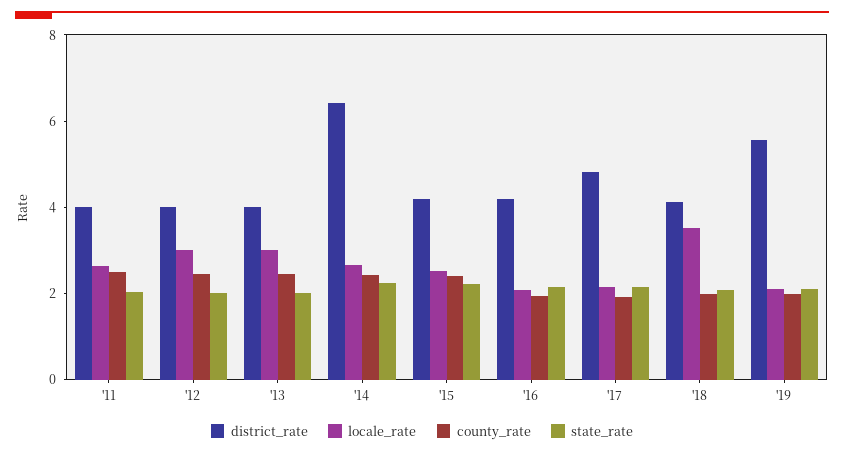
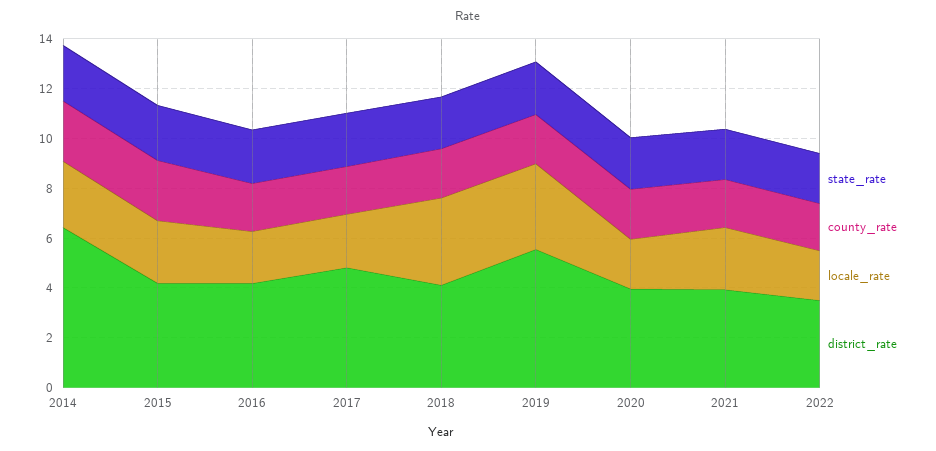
district_rate, '11: 4 -> none
locale_rate, '11: 2.5 -> none
county_rate, '11: 2.5 -> none
state_rate, '11: 2 -> none
district_rate, '12: 4 -> none
locale_rate, '12: 3 -> none
county_rate, '12: 2.5 -> none
state_rate, '12: 2 -> none
district_rate, '13: 4 -> none
locale_rate, '13: 3 -> none
county_rate, '13: 2.5 -> none
state_rate, '13: 2 -> none
locale_rate, '19: 2 -> 3.5
state_rate, 2020: none -> 2
county_rate, 2020: none -> 2
locale_rate, 2020: none -> 2
district_rate, 2020: none -> 4
state_rate, 2021: none -> 2
county_rate, 2021: none -> 2
locale_rate, 2021: none -> 2.5
district_rate, 2021: none -> 4
state_rate, 2022: none -> 2
county_rate, 2022: none -> 2
locale_rate, 2022: none -> 2
district_rate, 2022: none -> 3.5

